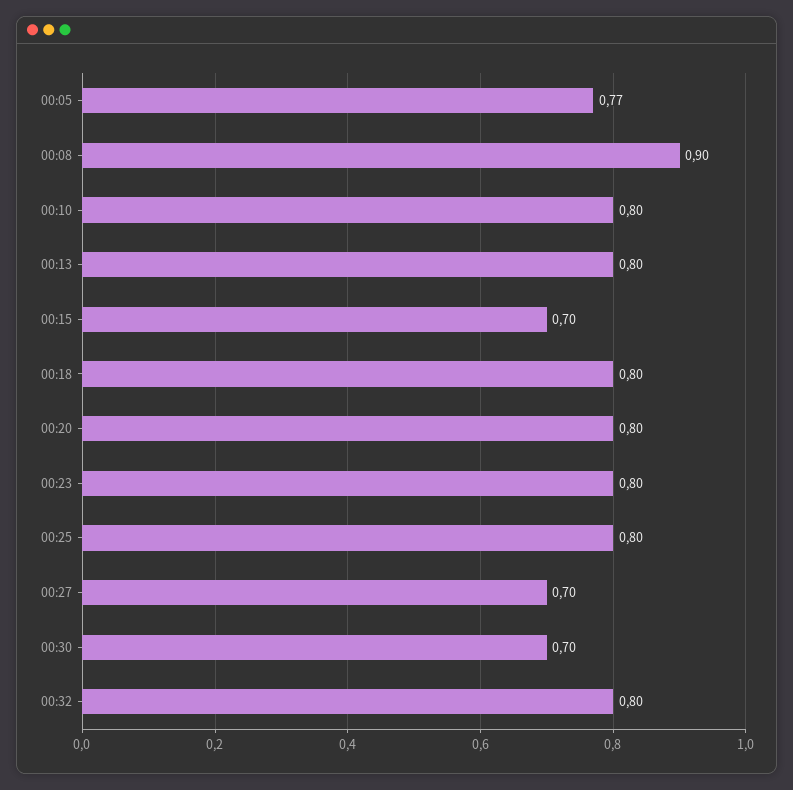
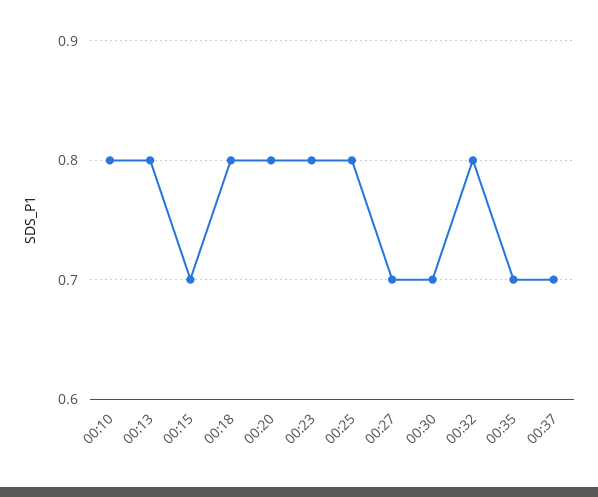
00:05: 0.77 -> none
00:08: 0.9 -> none
00:35: none -> 0.7
00:37: none -> 0.7

